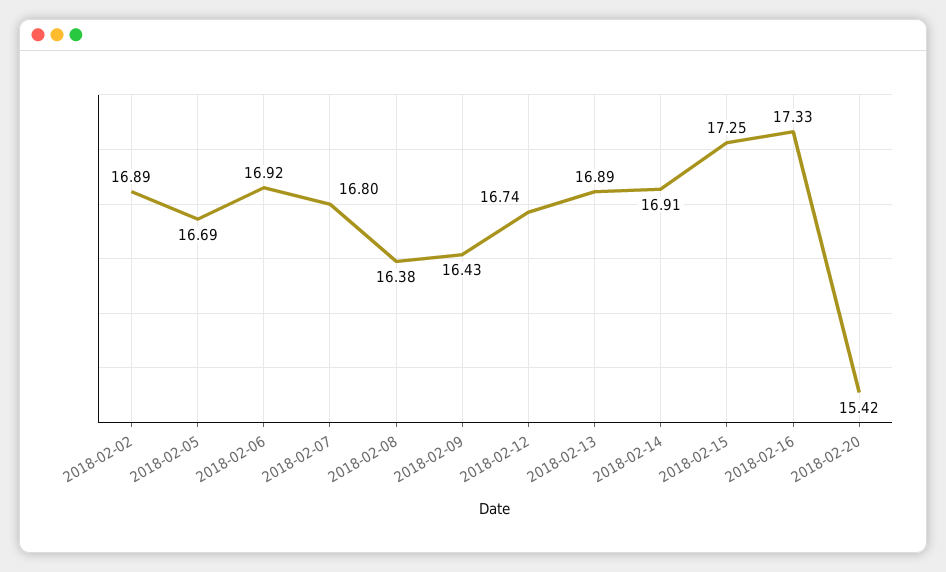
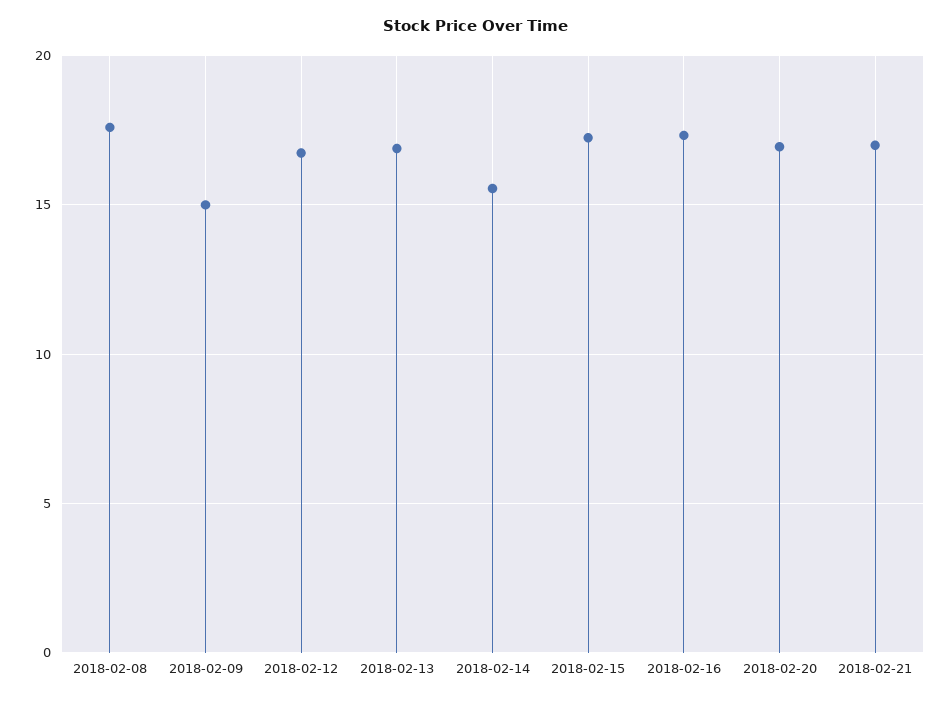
2018-02-02: 16.89 -> none
2018-02-05: 16.69 -> none
2018-02-06: 16.92 -> none
2018-02-07: 16.8 -> none
2018-02-08: 16.38 -> 17.5
2018-02-09: 16.43 -> 15
2018-02-14: 16.91 -> 15.5
2018-02-20: 15.42 -> 17
2018-02-21: none -> 17

